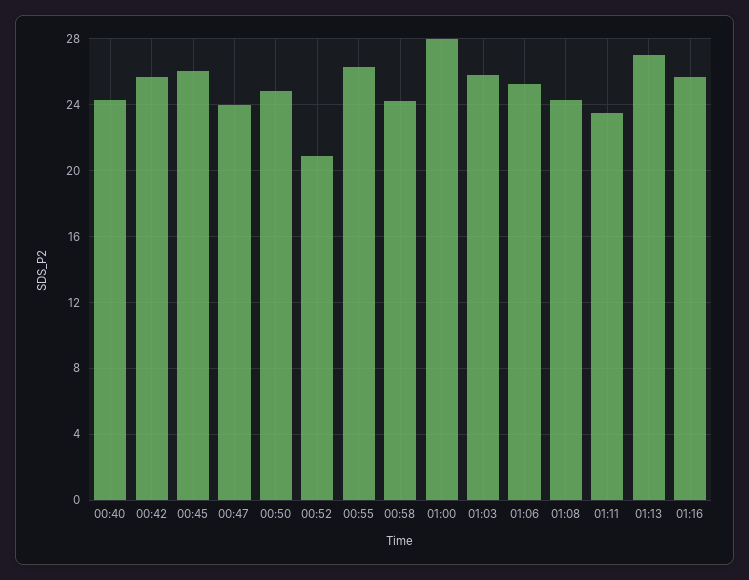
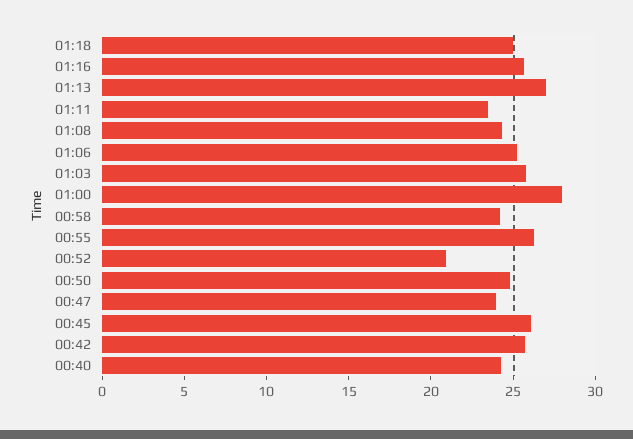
01:18: none -> 25

